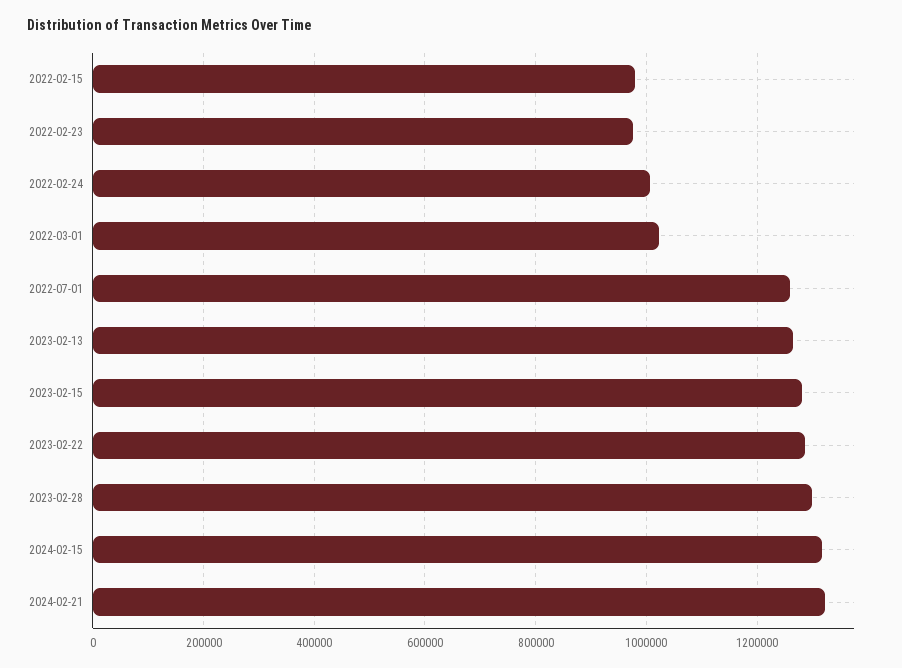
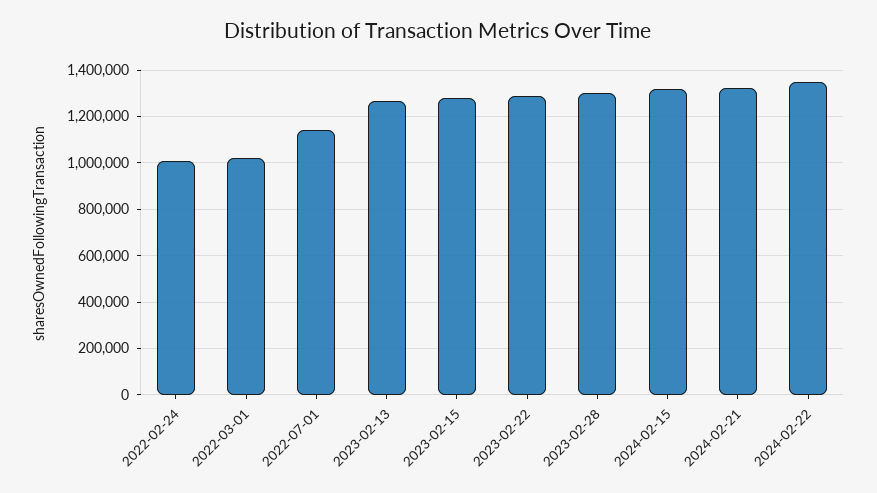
2022-02-15: 980000 -> none
2022-02-23: 980000 -> none
2022-07-01: 1260000 -> 1150000
2024-02-22: none -> 1350000

